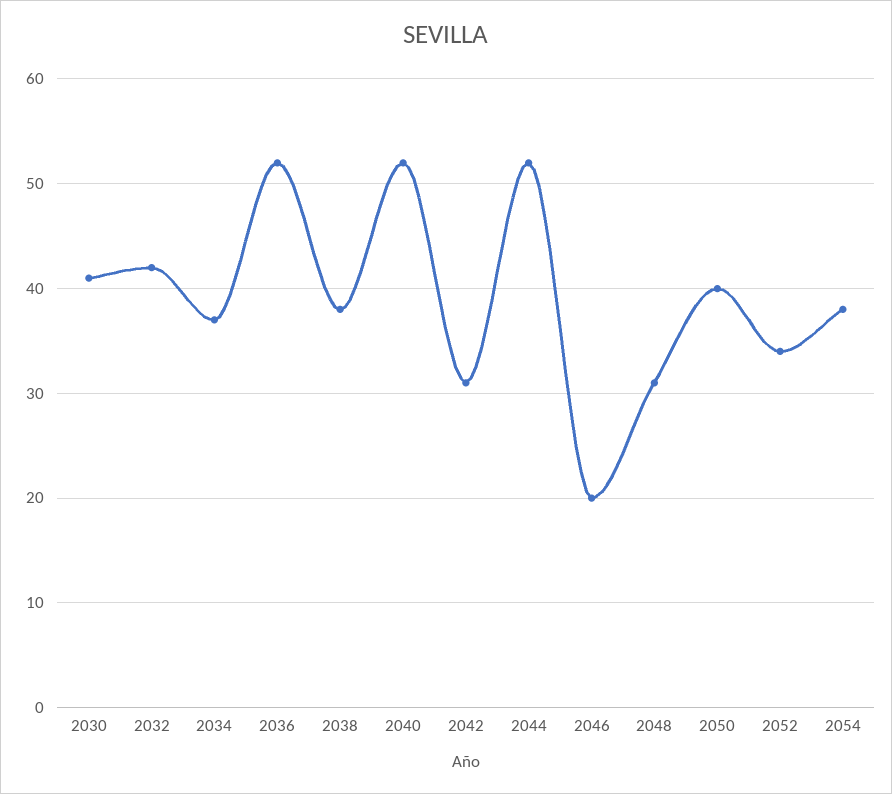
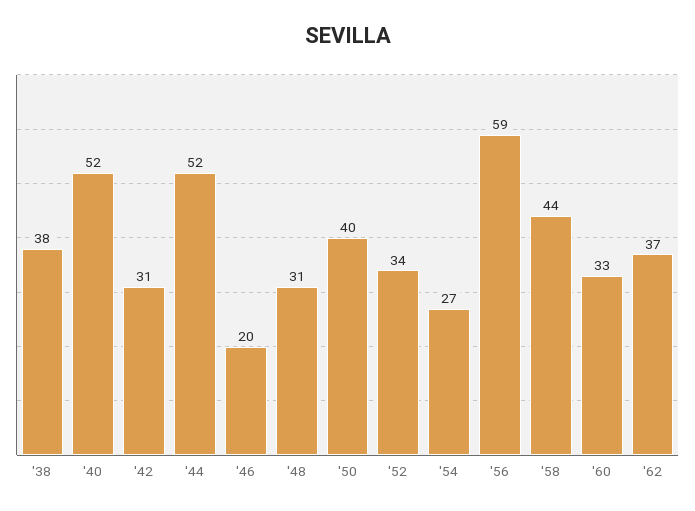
2030: 41 -> none
2032: 42 -> none
2034: 37 -> none
2036: 52 -> none
2054: 38 -> 27
'56: none -> 59
'58: none -> 44
'60: none -> 33
'62: none -> 37

